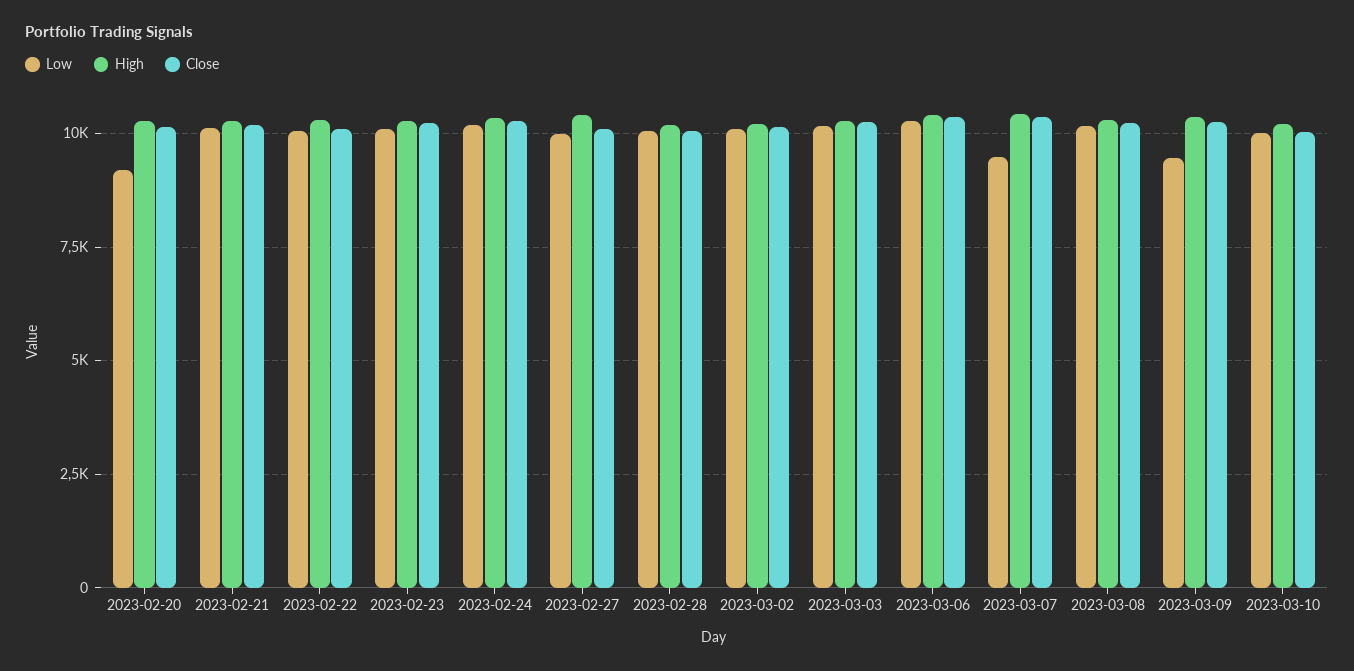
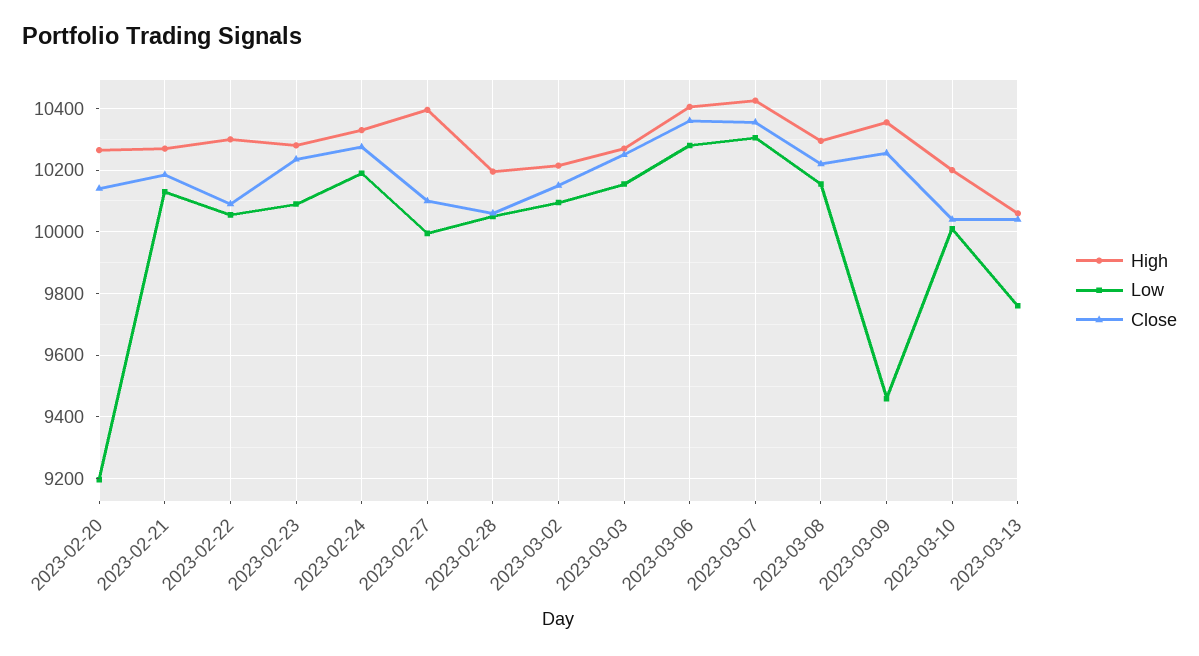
Low, 2023-03-07: 9500 -> 10300
High, 2023-03-13: none -> 10060
Low, 2023-03-13: none -> 9760
Close, 2023-03-13: none -> 10040

